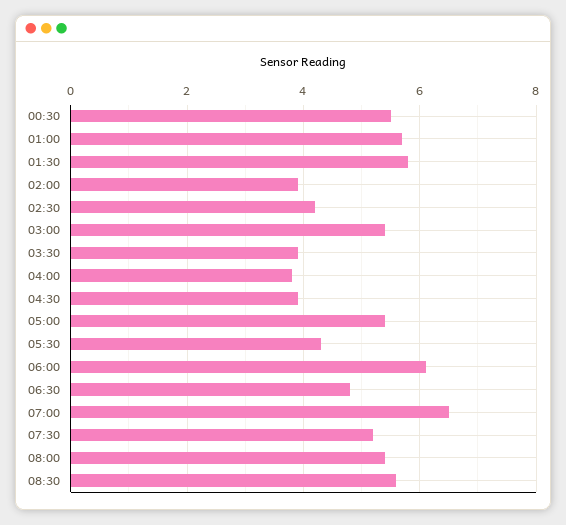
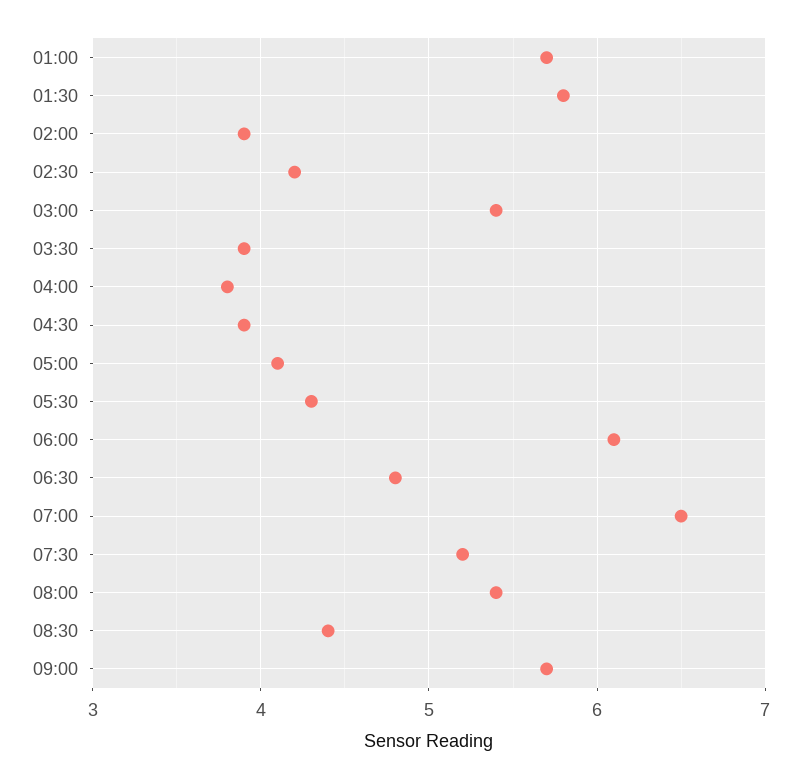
00:30: 5.5 -> none
05:00: 5.5 -> 4.1
08:30: 5.5 -> 4.4
09:00: none -> 5.7

